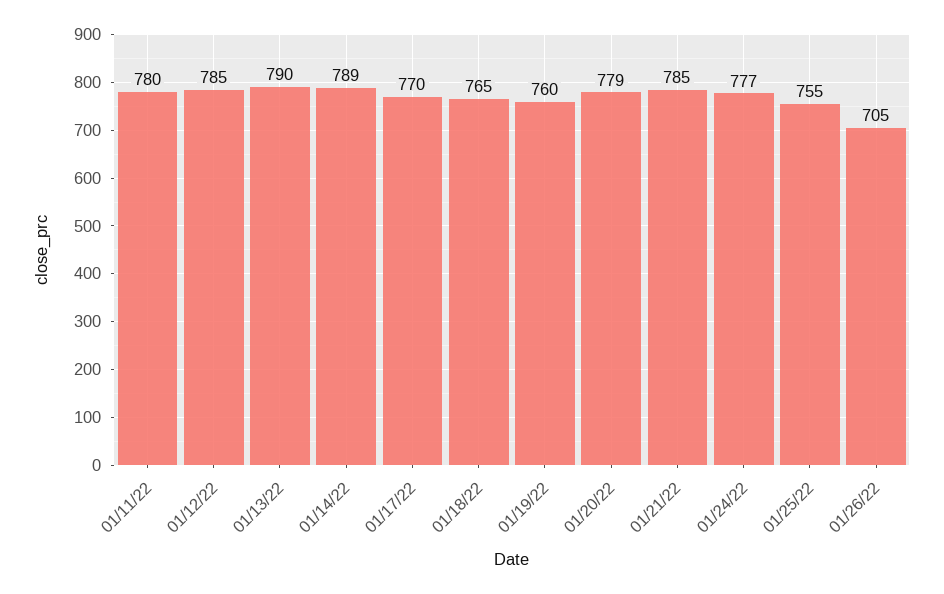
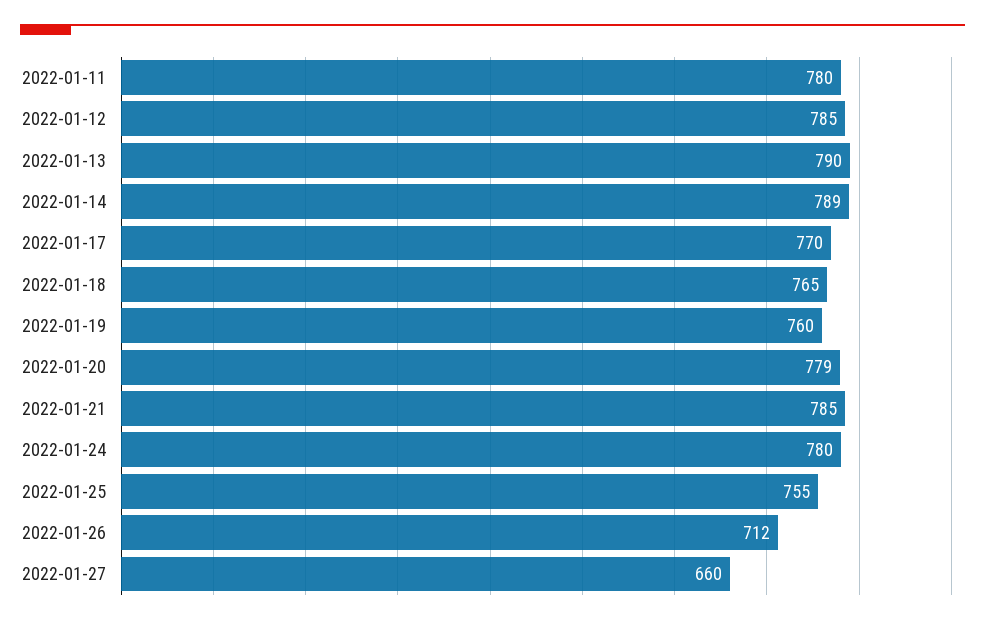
01/24/22: 777 -> 780
01/26/22: 705 -> 712
2022-01-27: none -> 660

